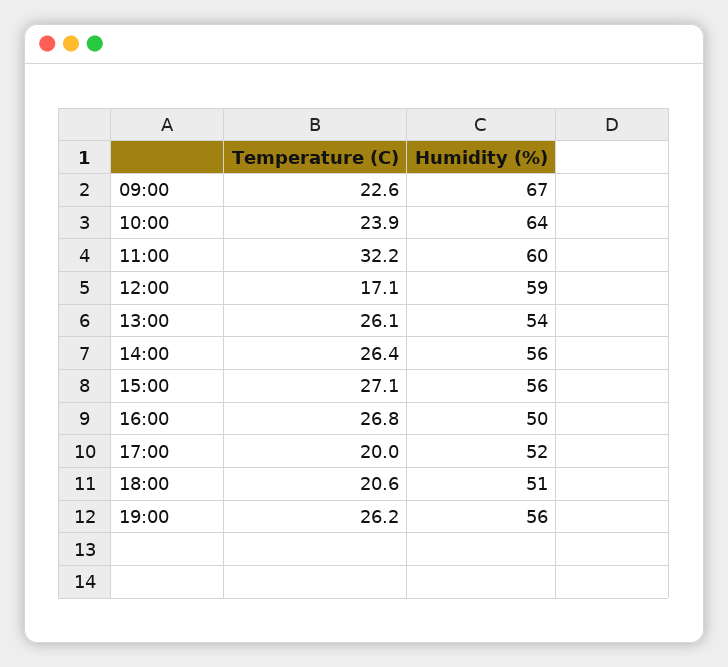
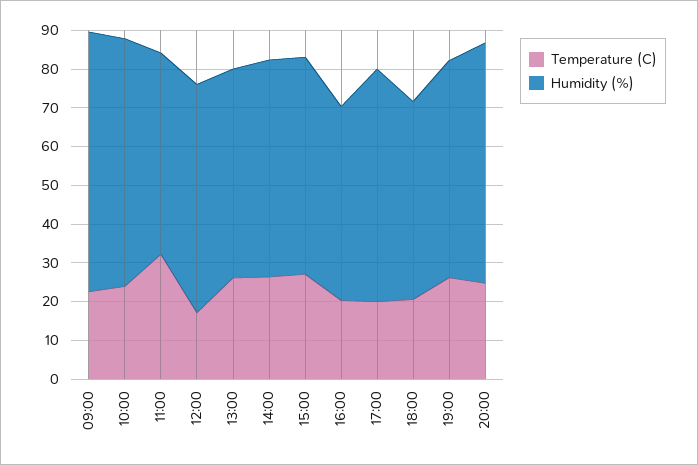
Humidity (%), 11:00: 60 -> 52.5
Temperature (C), 16:00: 26.8 -> 20
Humidity (%), 17:00: 52 -> 60
Temperature (C), 20:00: none -> 25
Humidity (%), 20:00: none -> 62.5

